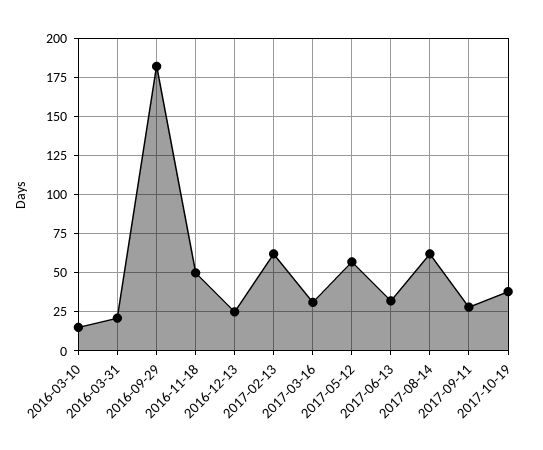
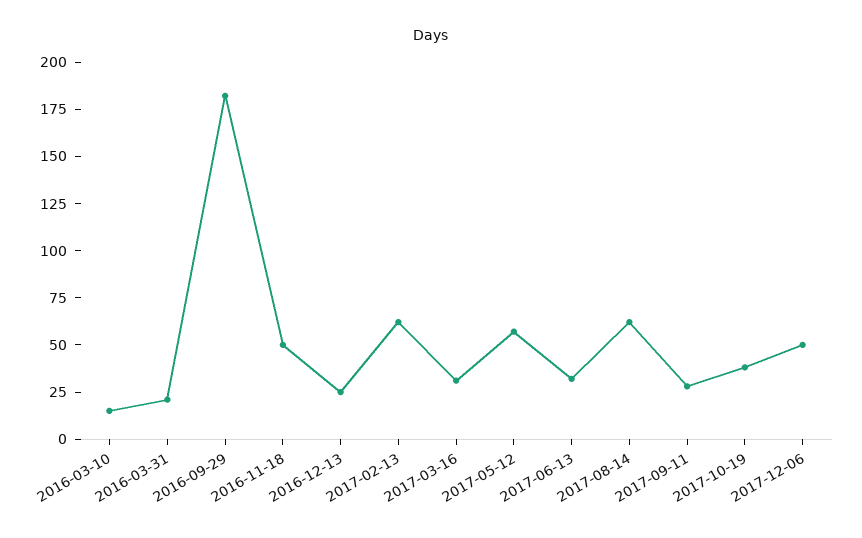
2017-12-06: none -> 50

